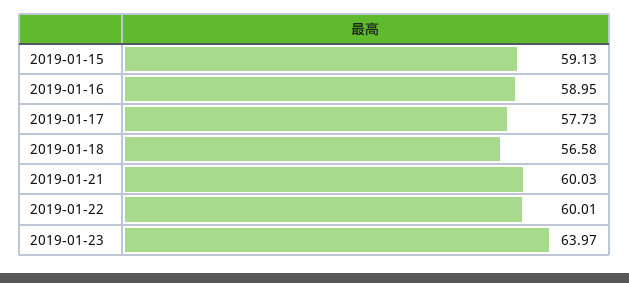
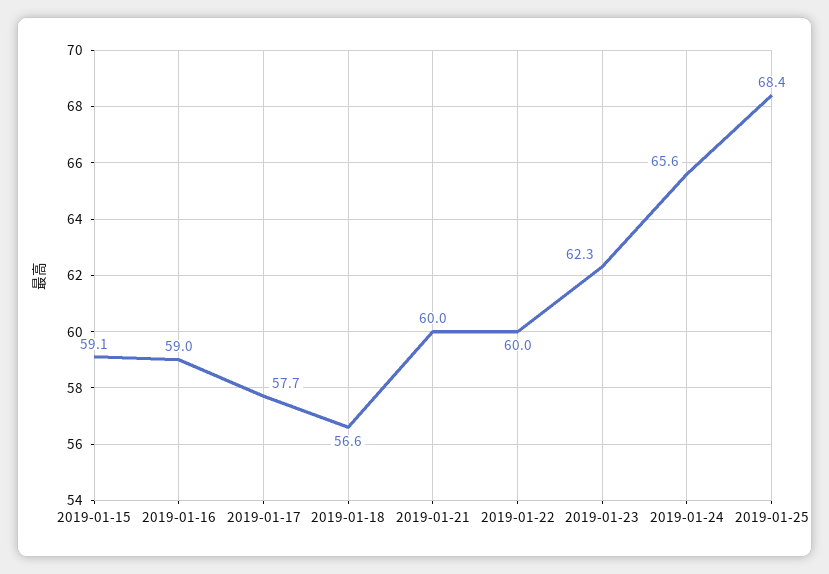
2019-01-23: 63.97 -> 62.3
2019-01-24: none -> 65.6
2019-01-25: none -> 68.4

